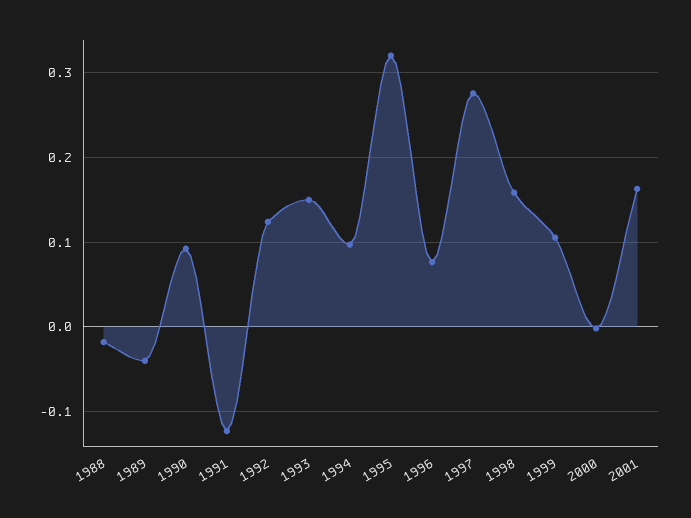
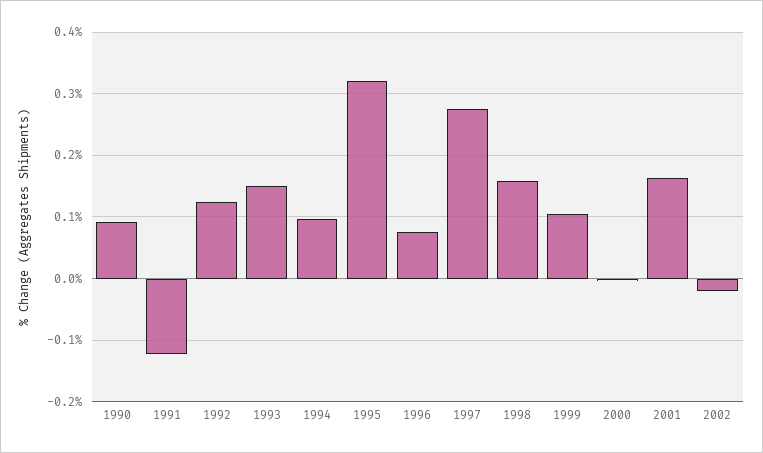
1988: -0.02 -> none
1989: -0.04 -> none
2002: none -> -0.02

